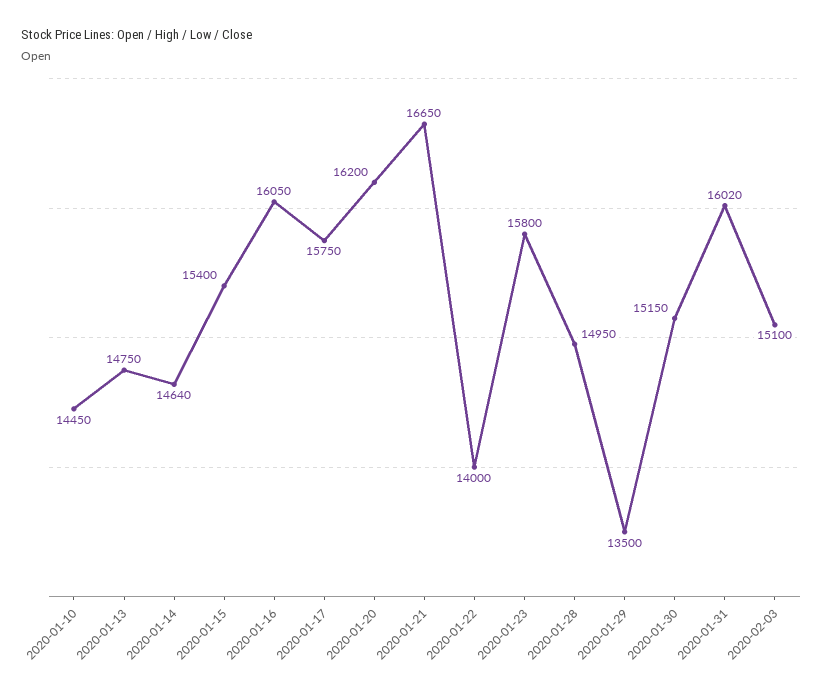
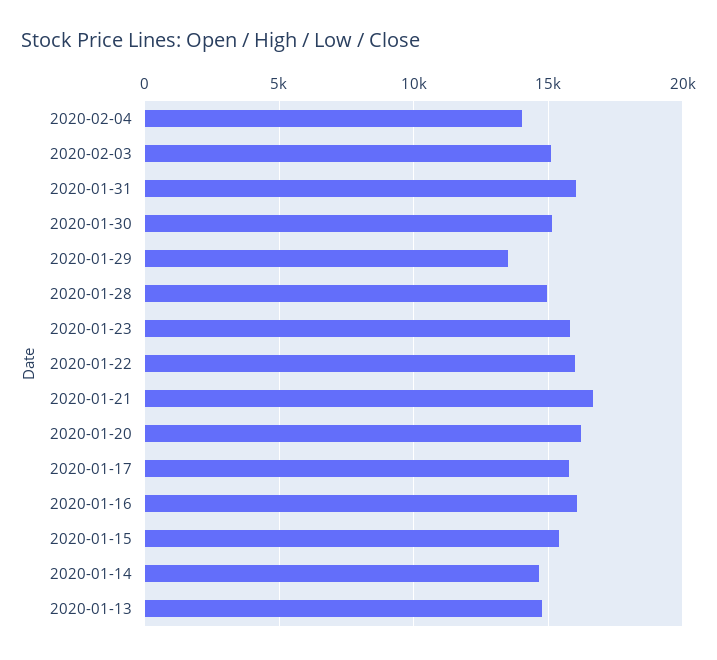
2020-01-10: 14450 -> none
2020-01-22: 14000 -> 16000
2020-02-04: none -> 14000

